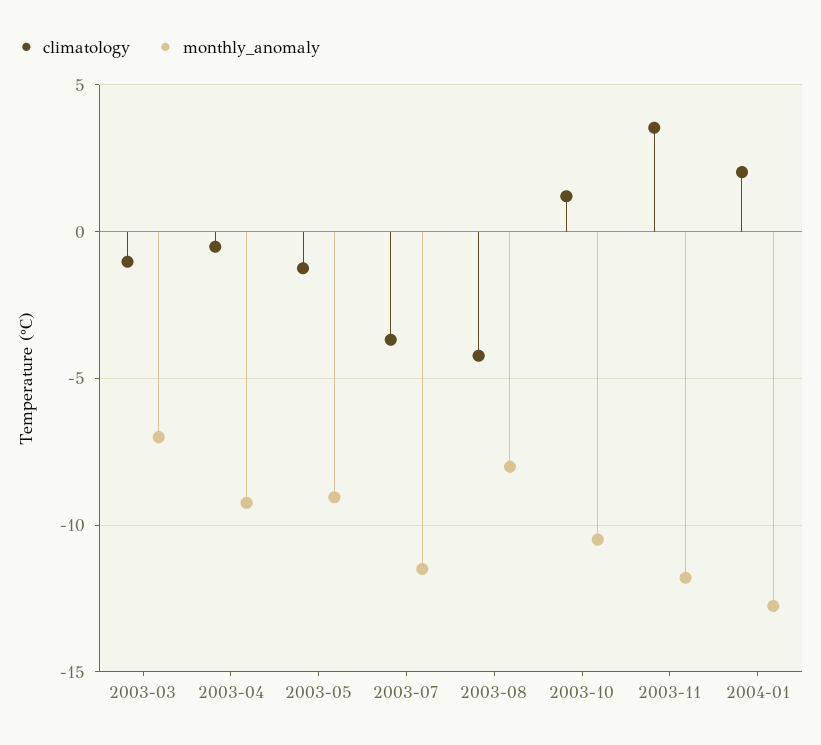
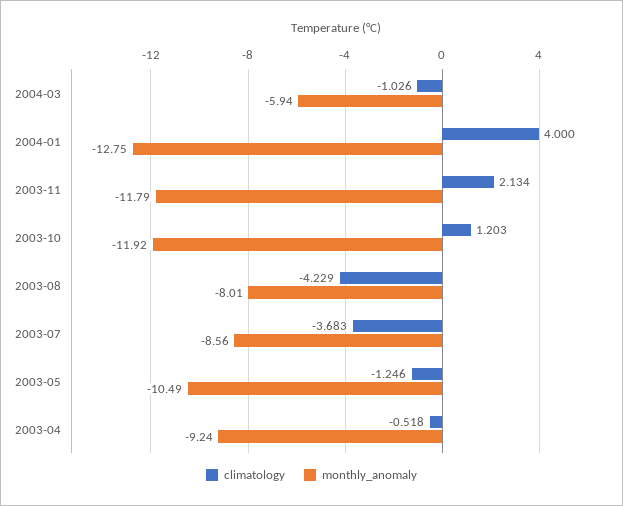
climatology, 2003-03: -1 -> none
monthly_anomaly, 2003-03: -7 -> none
monthly_anomaly, 2003-05: -9 -> -10.49
monthly_anomaly, 2003-07: -11.5 -> -8.56
monthly_anomaly, 2003-10: -10.5 -> -11.92
climatology, 2003-11: 3.5 -> 2.134
climatology, 2004-01: 2 -> 4
climatology, 2004-03: none -> -1.026
monthly_anomaly, 2004-03: none -> -5.94

